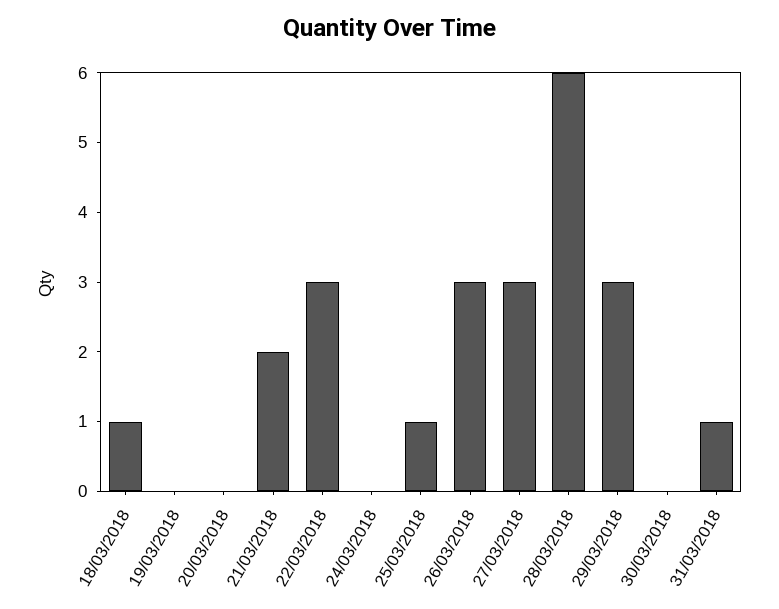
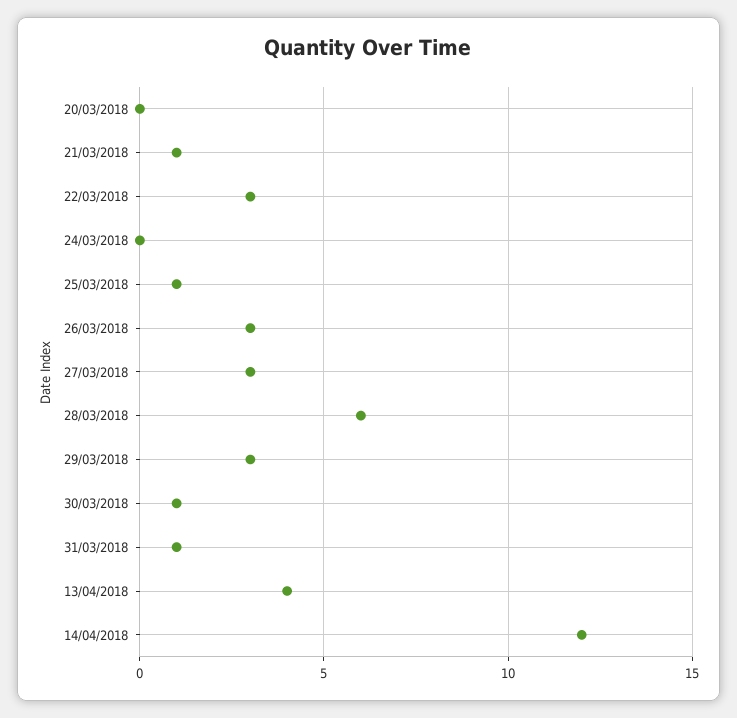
18/03/2018: 1 -> none
19/03/2018: 0 -> none
21/03/2018: 2 -> 1
30/03/2018: 0 -> 1
13/04/2018: none -> 4
14/04/2018: none -> 12

